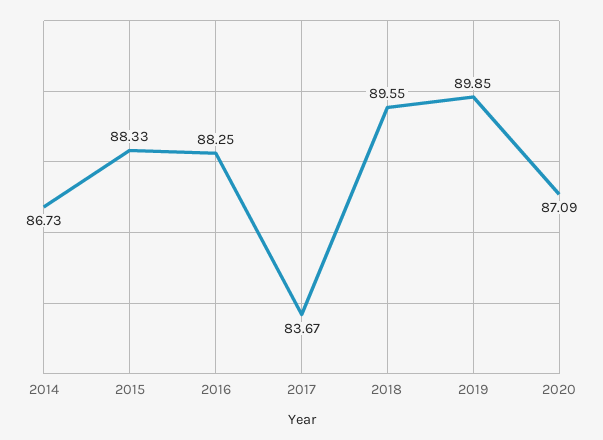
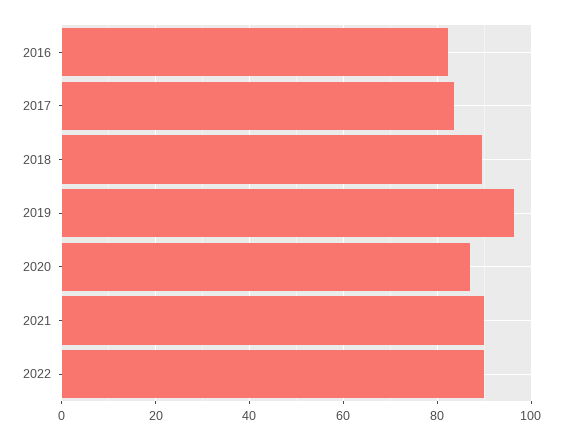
2014: 86.73 -> none
2015: 88.33 -> none
2016: 88.25 -> 82
2019: 89.85 -> 96
2021: none -> 90
2022: none -> 90

